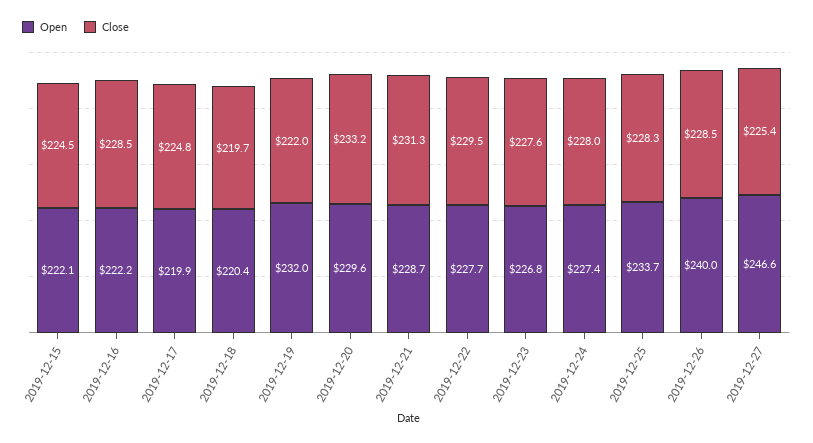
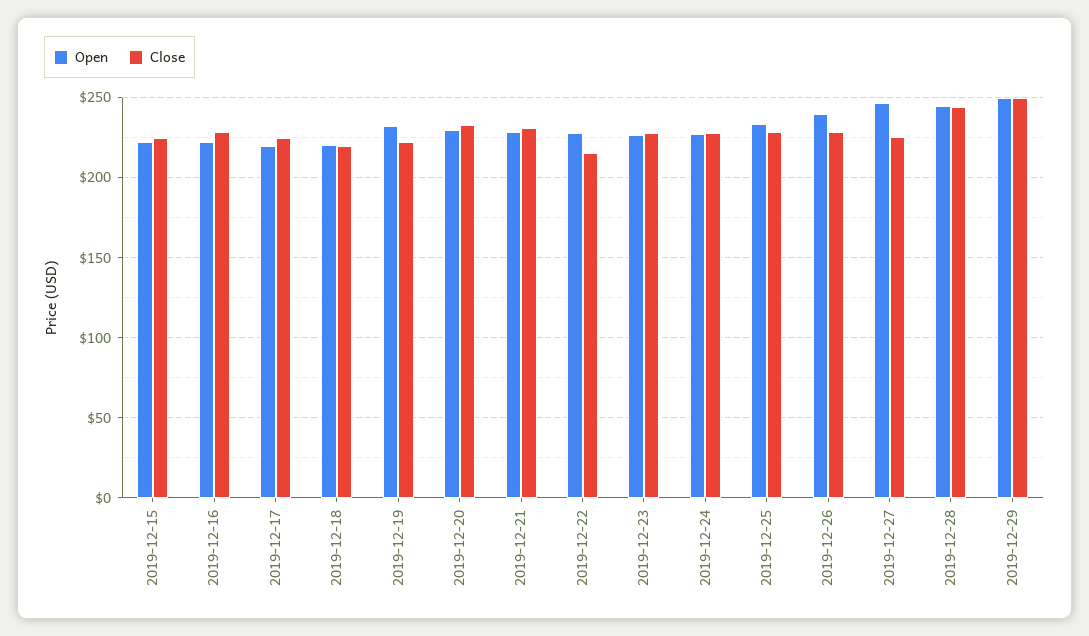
Close, 2019-12-22: 229.5 -> 215
Open, 2019-12-28: none -> 245
Close, 2019-12-28: none -> 245
Open, 2019-12-29: none -> 250
Close, 2019-12-29: none -> 250

